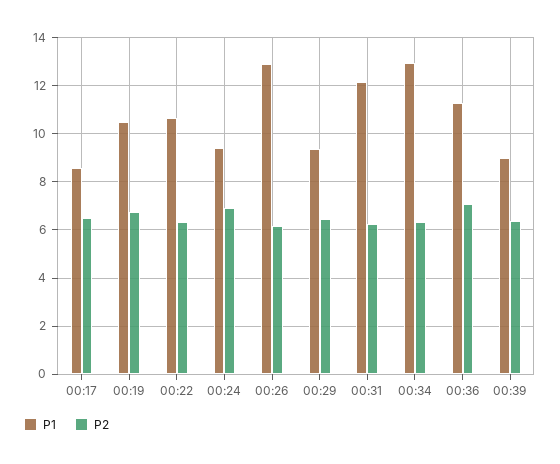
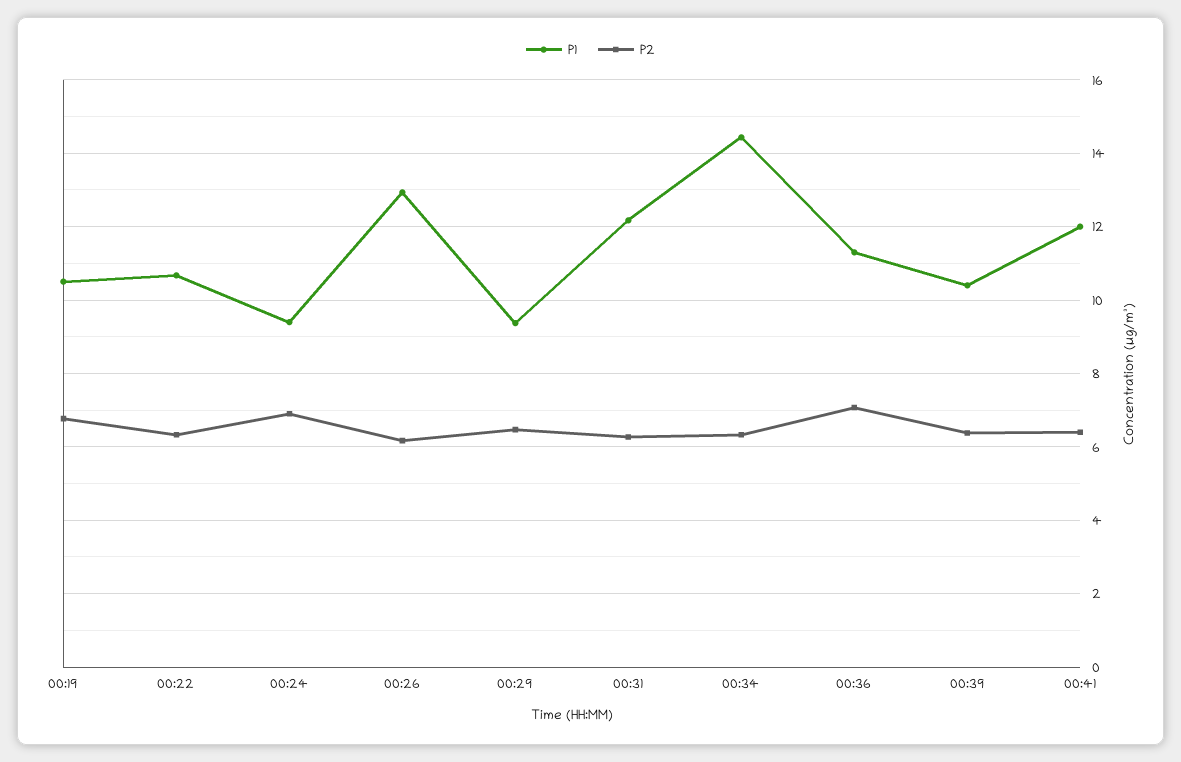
P1, 00:17: 8.5 -> none
P2, 00:17: 6.5 -> none
P1, 00:34: 13 -> 14.4
P1, 00:39: 9 -> 10.4
P1, 00:41: none -> 12
P2, 00:41: none -> 6.4

